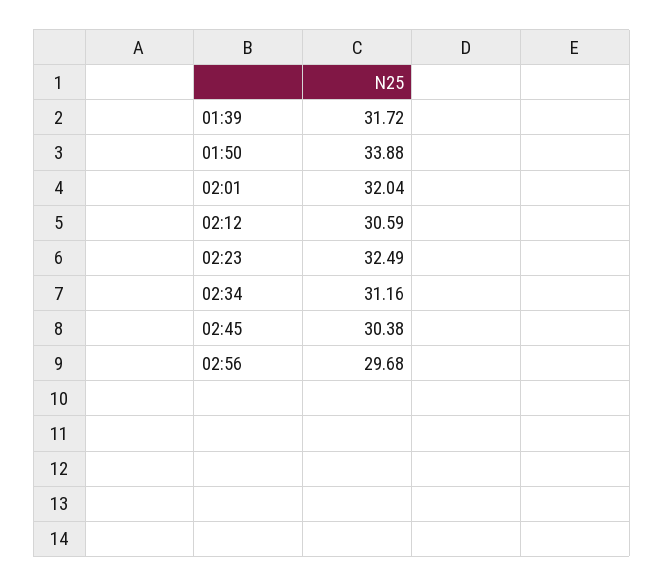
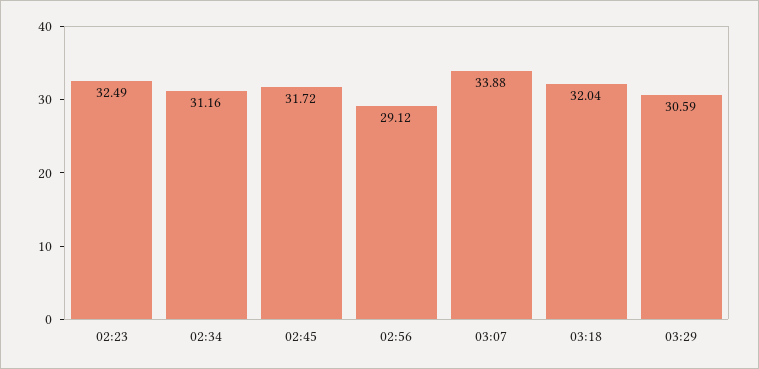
01:39: 31.72 -> none
01:50: 33.88 -> none
02:01: 32.04 -> none
02:12: 30.59 -> none
02:45: 30.38 -> 31.72
02:56: 29.68 -> 29.12
03:07: none -> 33.88
03:18: none -> 32.04
03:29: none -> 30.59

